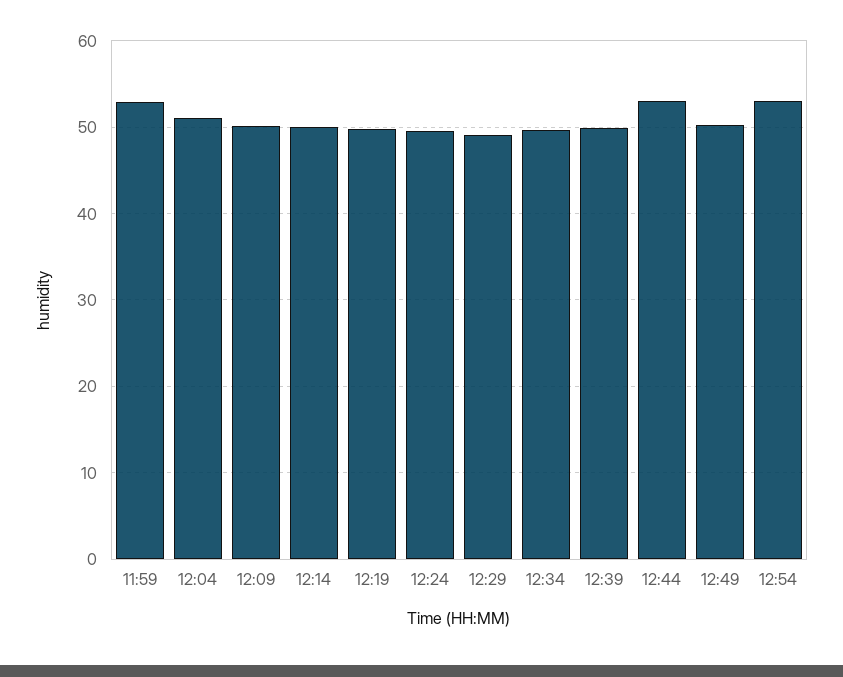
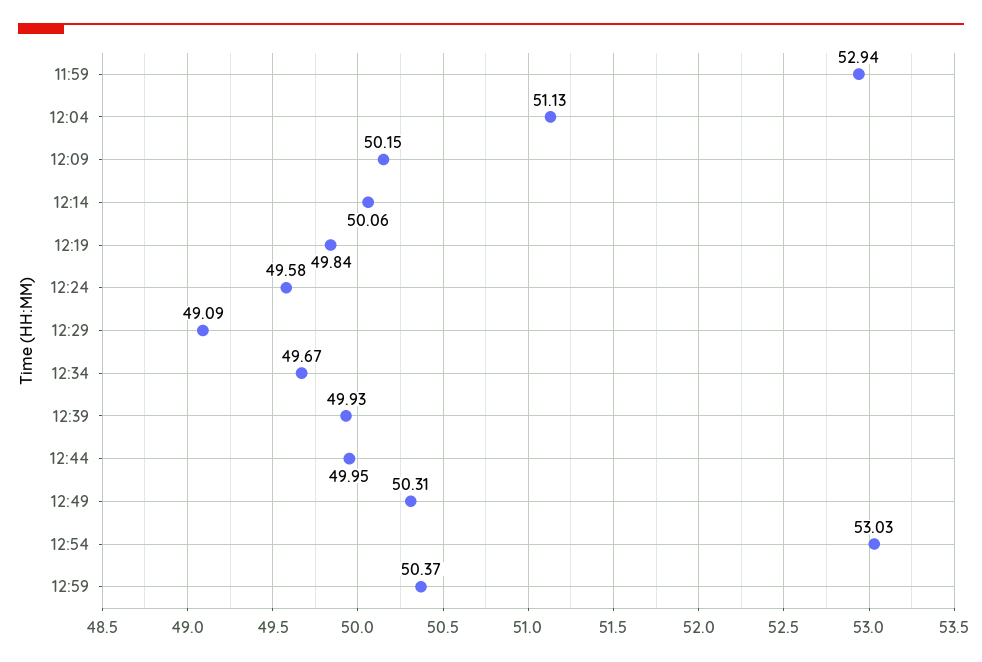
12:44: 53 -> 49.95
12:59: none -> 50.37

